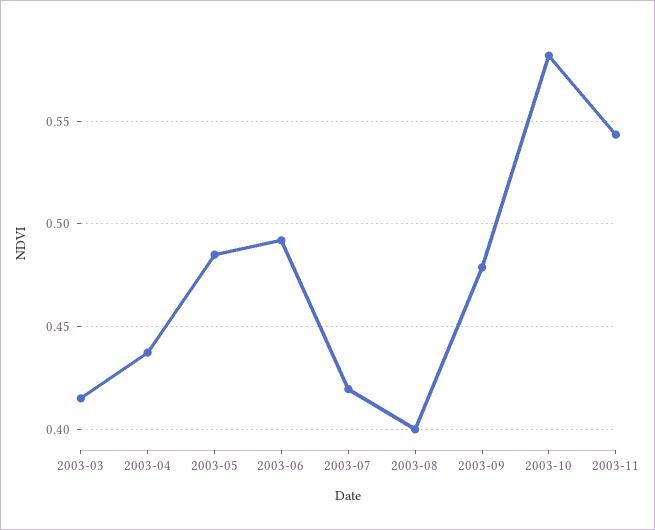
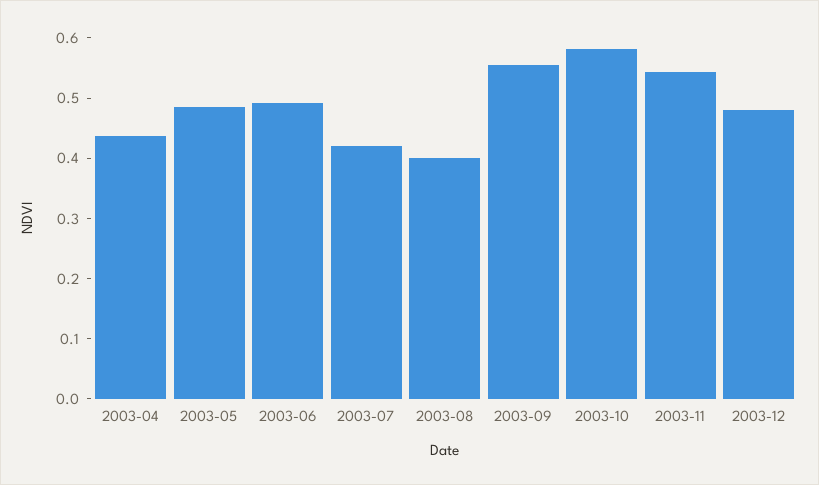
2003-03: 0.415 -> none
2003-09: 0.48 -> 0.56
2003-12: none -> 0.48

